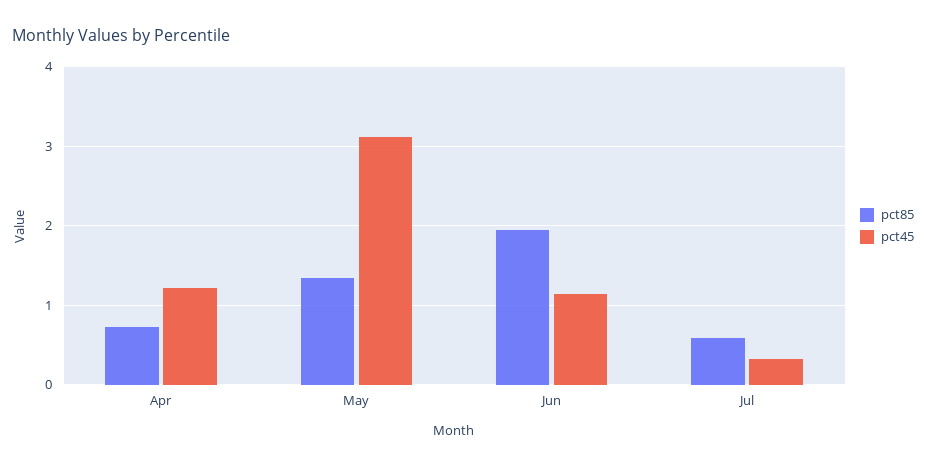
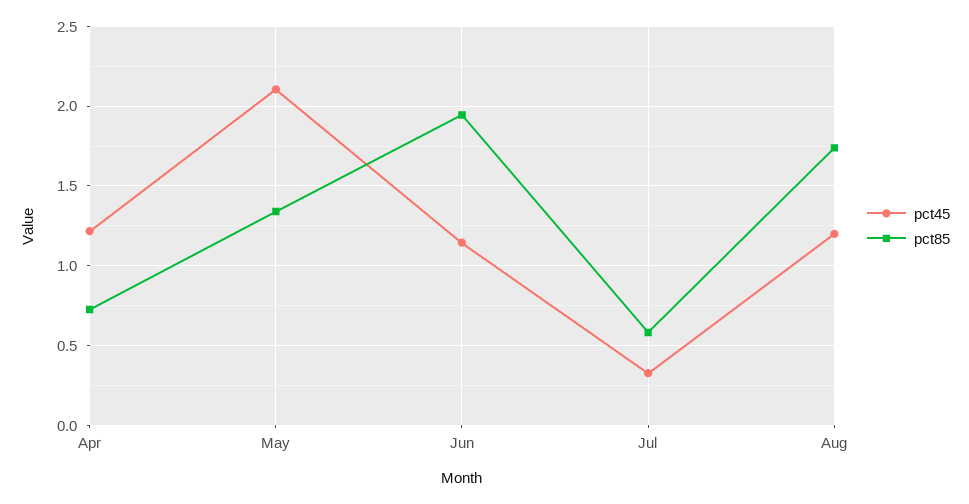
pct45, May: 3.1 -> 2.1
pct45, Aug: none -> 1.2
pct85, Aug: none -> 1.75

